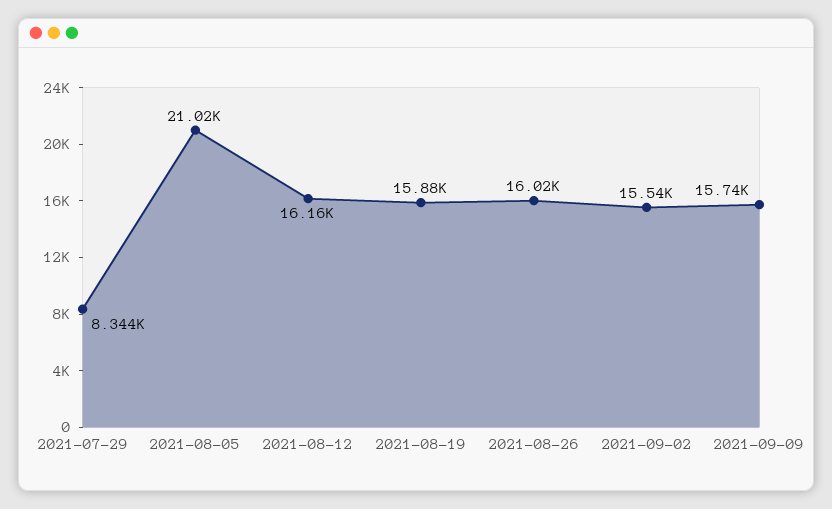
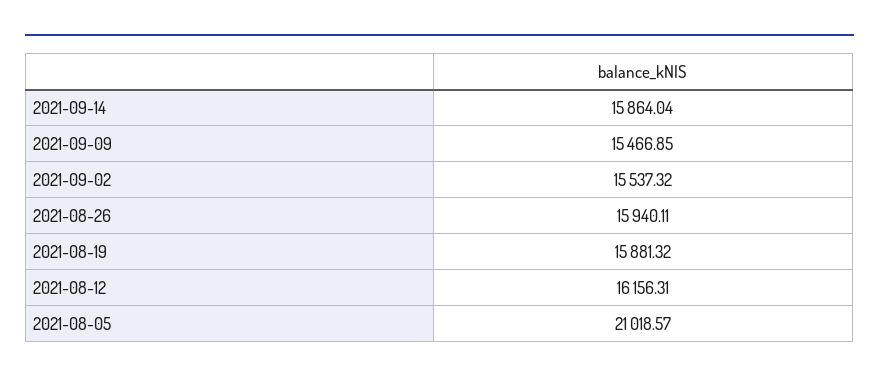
2021-07-29: 8344 -> none
2021-08-26: 16020 -> 15940.11
2021-09-09: 15740 -> 15466.85
2021-09-14: none -> 15864.04

